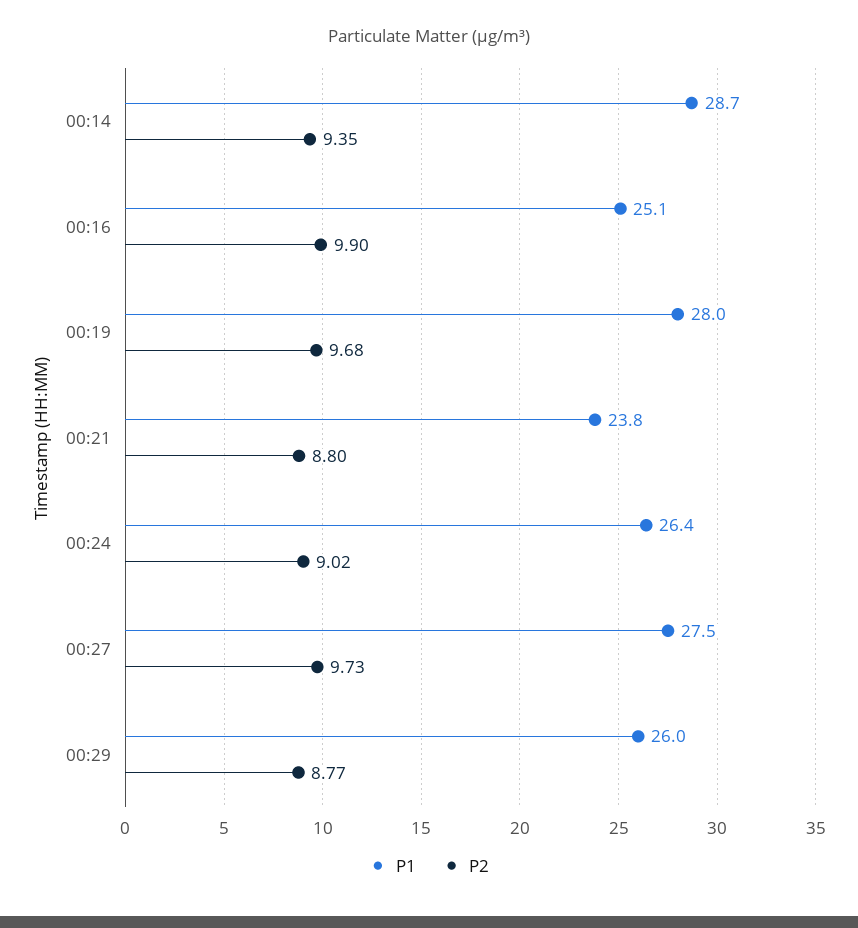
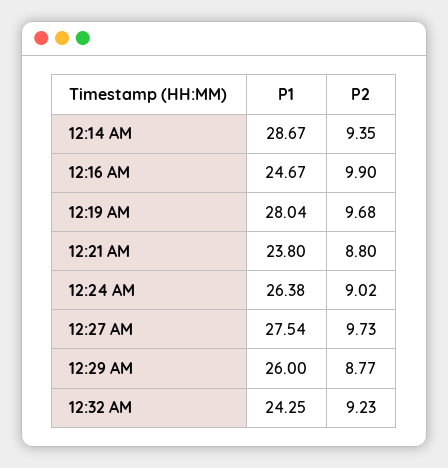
P1, 00:16: 25.1 -> 24.67
P1, 12:32 AM: none -> 24.25
P2, 12:32 AM: none -> 9.23

